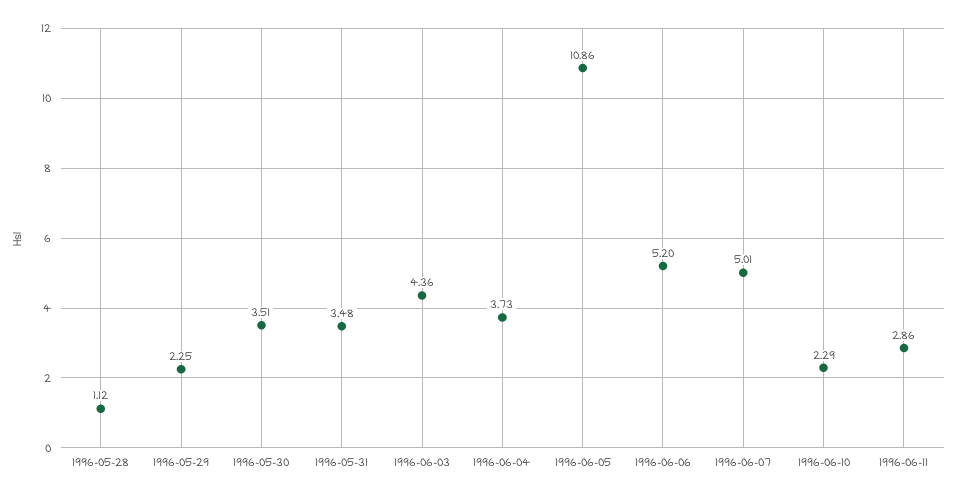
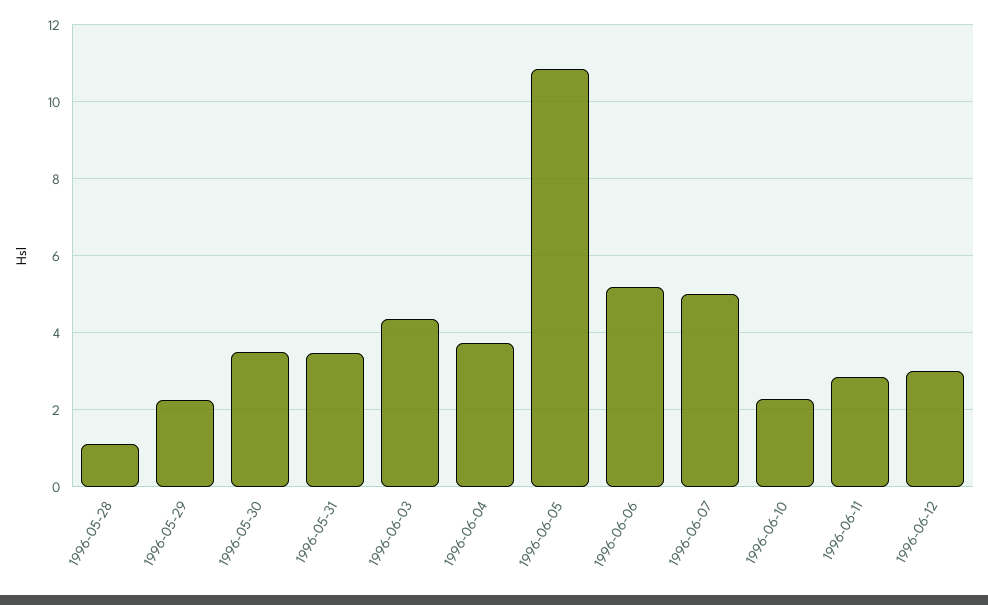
1996-06-12: none -> 3

